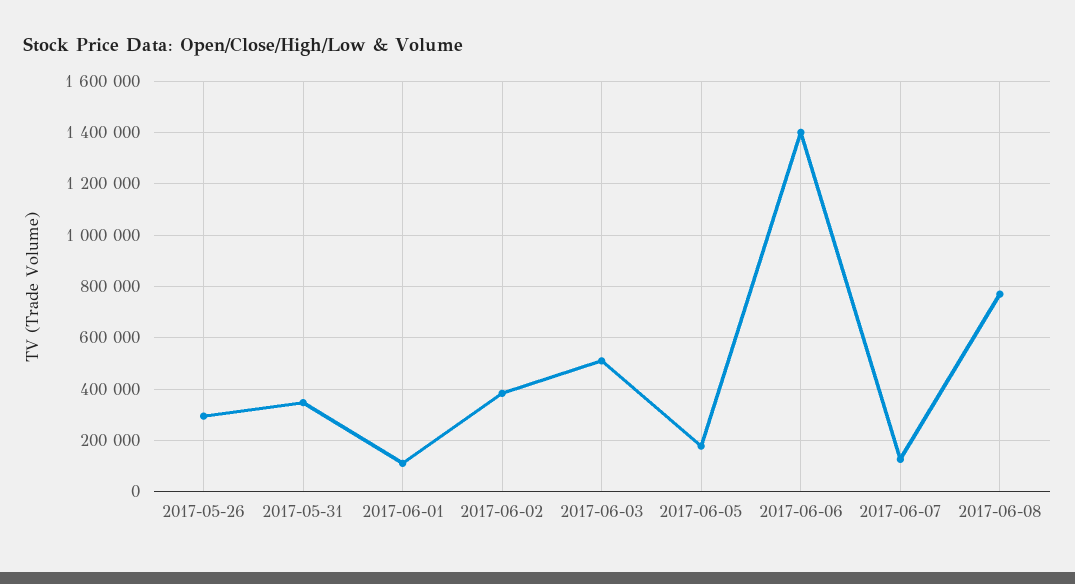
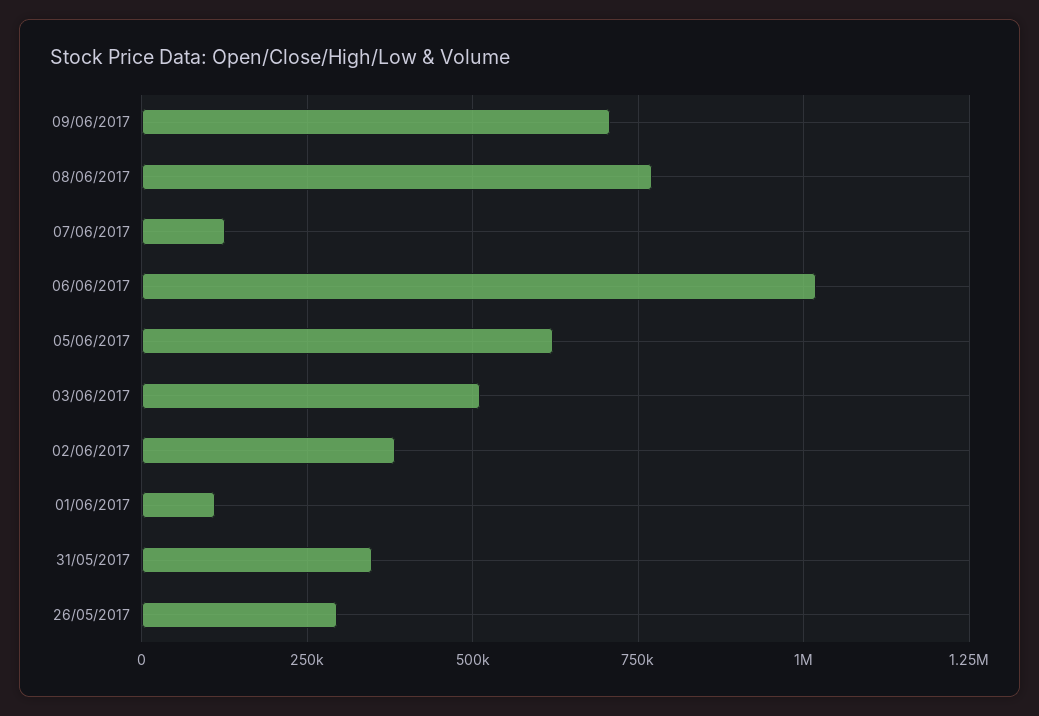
2017-06-05: 175000 -> 625000
2017-06-06: 1400000 -> 1025000
09/06/2017: none -> 700000

